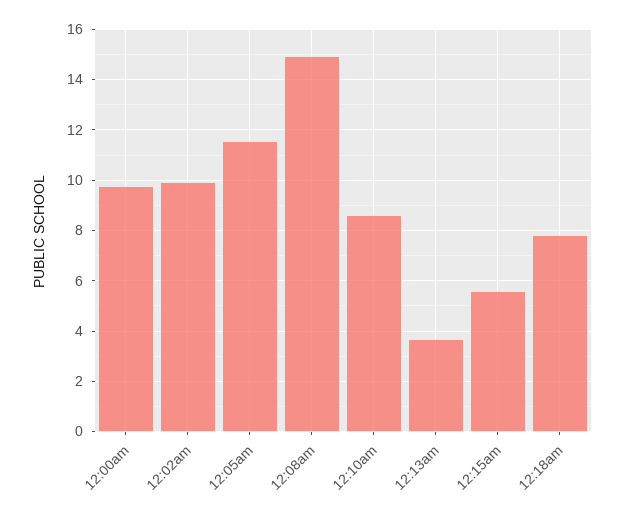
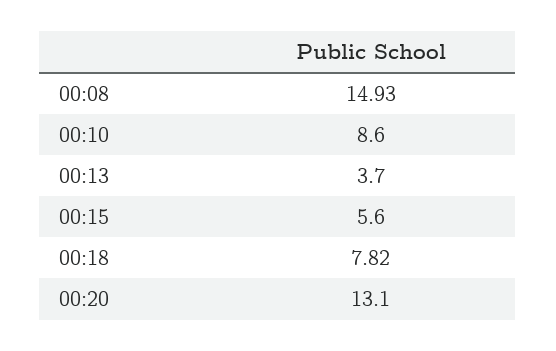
12:00am: 9.75 -> none
12:02am: 10 -> none
12:05am: 11.5 -> none
00:20: none -> 13.1

